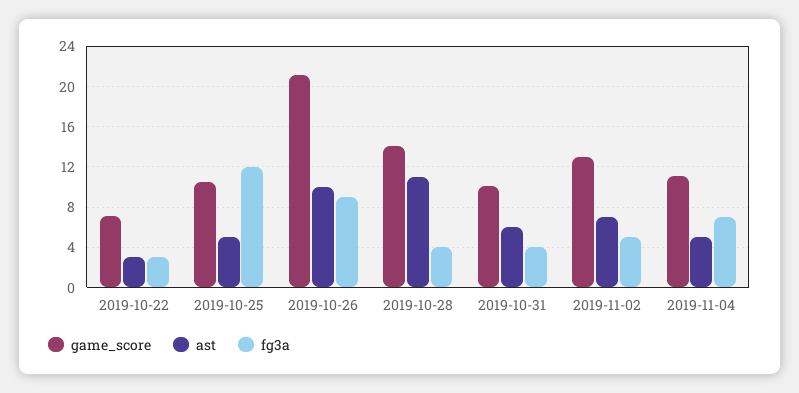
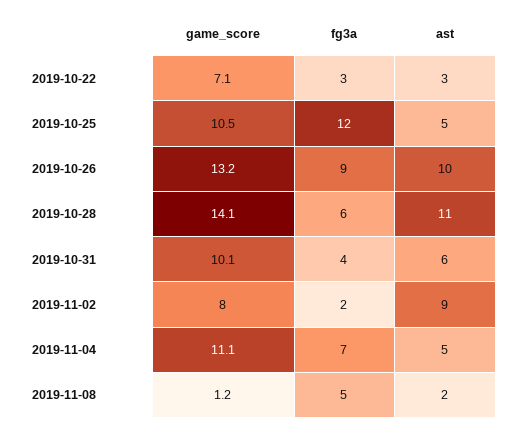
game_score, 2019-10-26: 21 -> 13.2
fg3a, 2019-10-28: 4 -> 6
game_score, 2019-11-02: 13 -> 8
ast, 2019-11-02: 7 -> 9
fg3a, 2019-11-02: 5 -> 2
game_score, 2019-11-08: none -> 1.2
fg3a, 2019-11-08: none -> 5
ast, 2019-11-08: none -> 2

